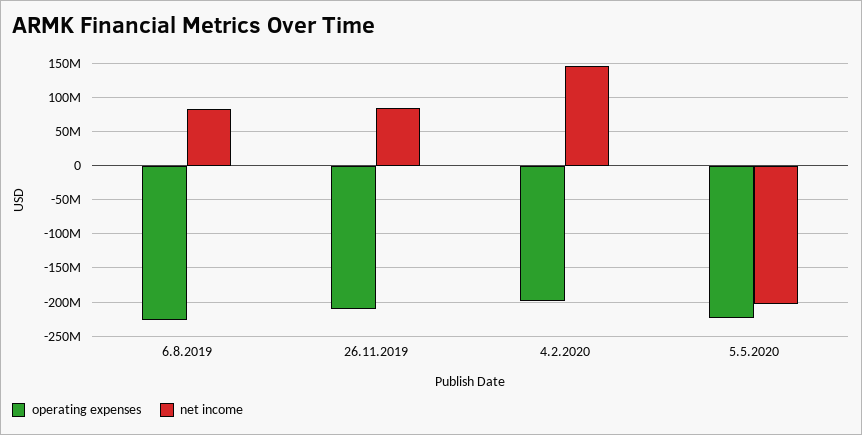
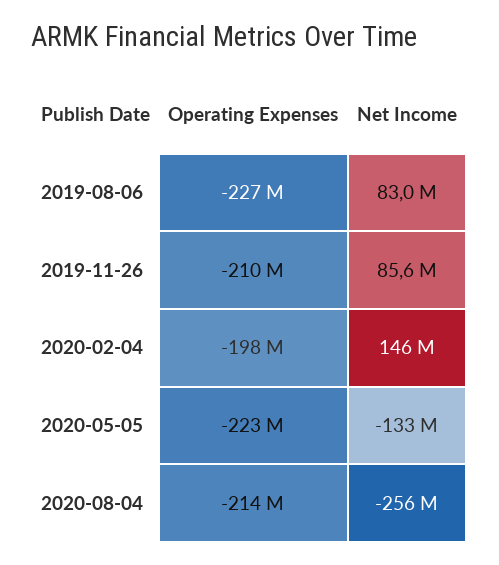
net income, 5.5.2020: -200000000 -> -133000000
operating expenses, 2020-08-04: none -> -214000000
net income, 2020-08-04: none -> -256000000

